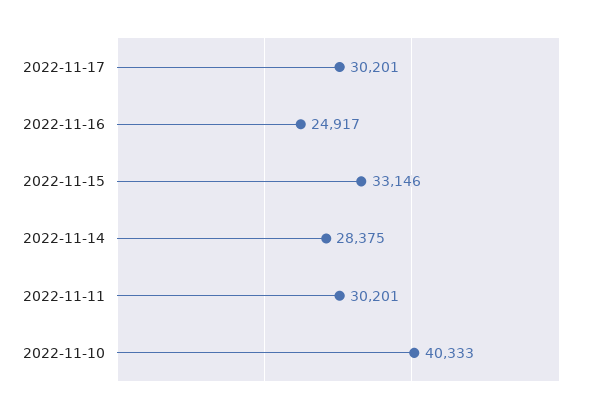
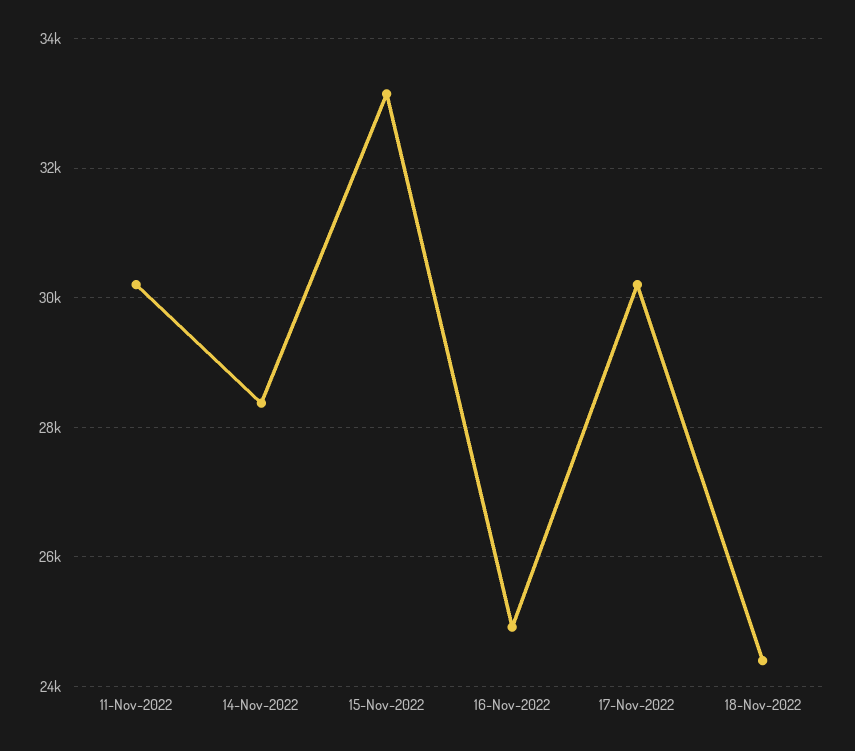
2022-11-10: 40333 -> none
18-Nov-2022: none -> 24400

